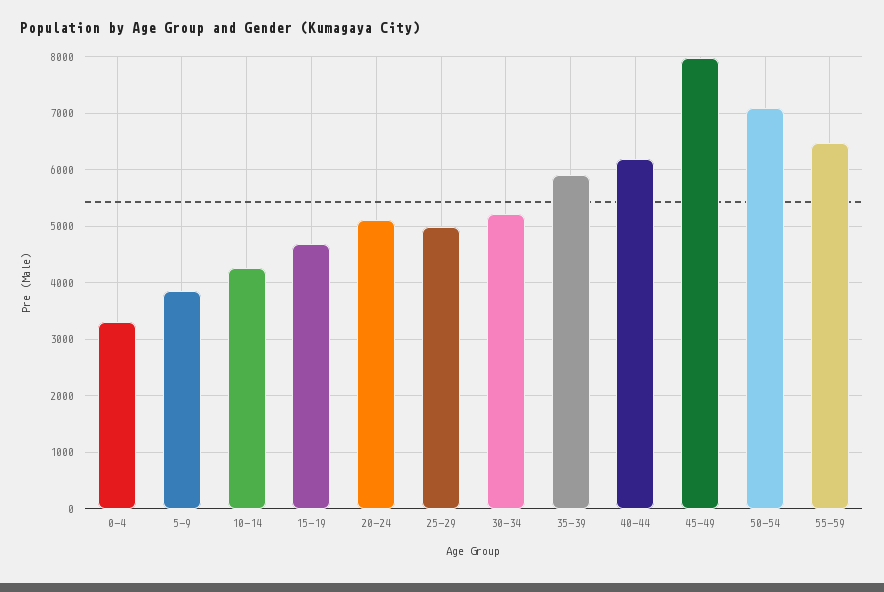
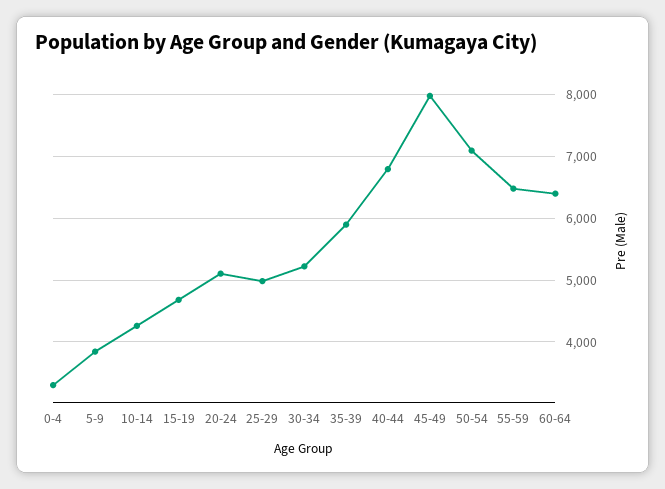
40-44: 6200 -> 6800
60-64: none -> 6400

